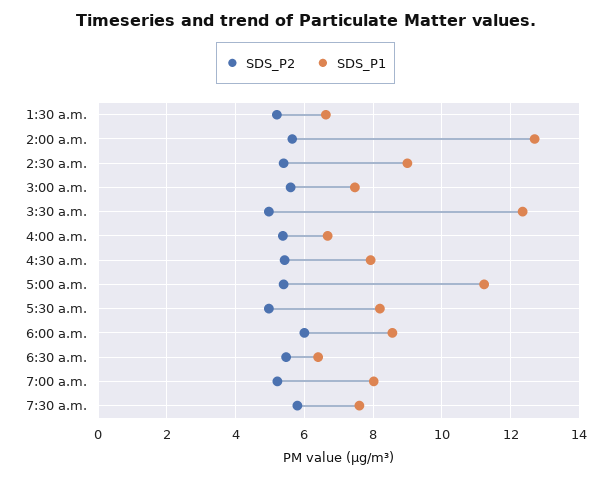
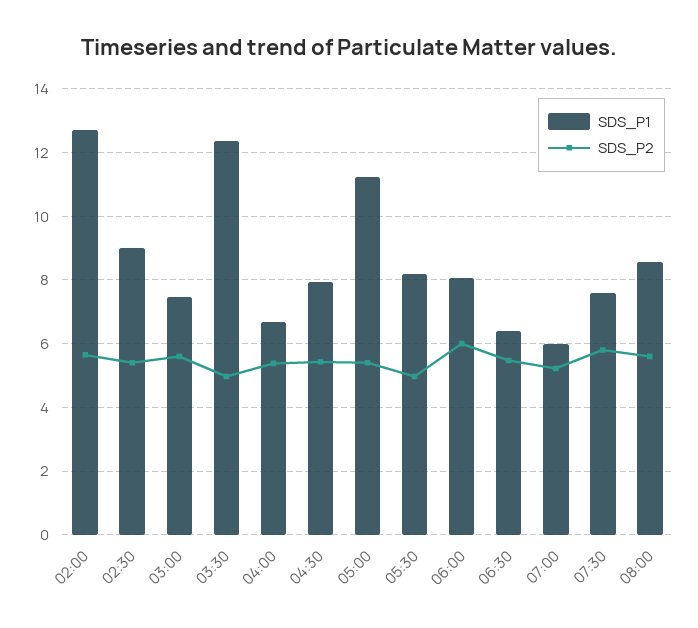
SDS_P2, 1:30 a.m.: 5.2 -> none
SDS_P1, 1:30 a.m.: 6.6 -> none
SDS_P1, 6:00 a.m.: 8.6 -> 8
SDS_P1, 7:00 a.m.: 8 -> 6
SDS_P1, 08:00: none -> 8.6
SDS_P2, 08:00: none -> 5.6

